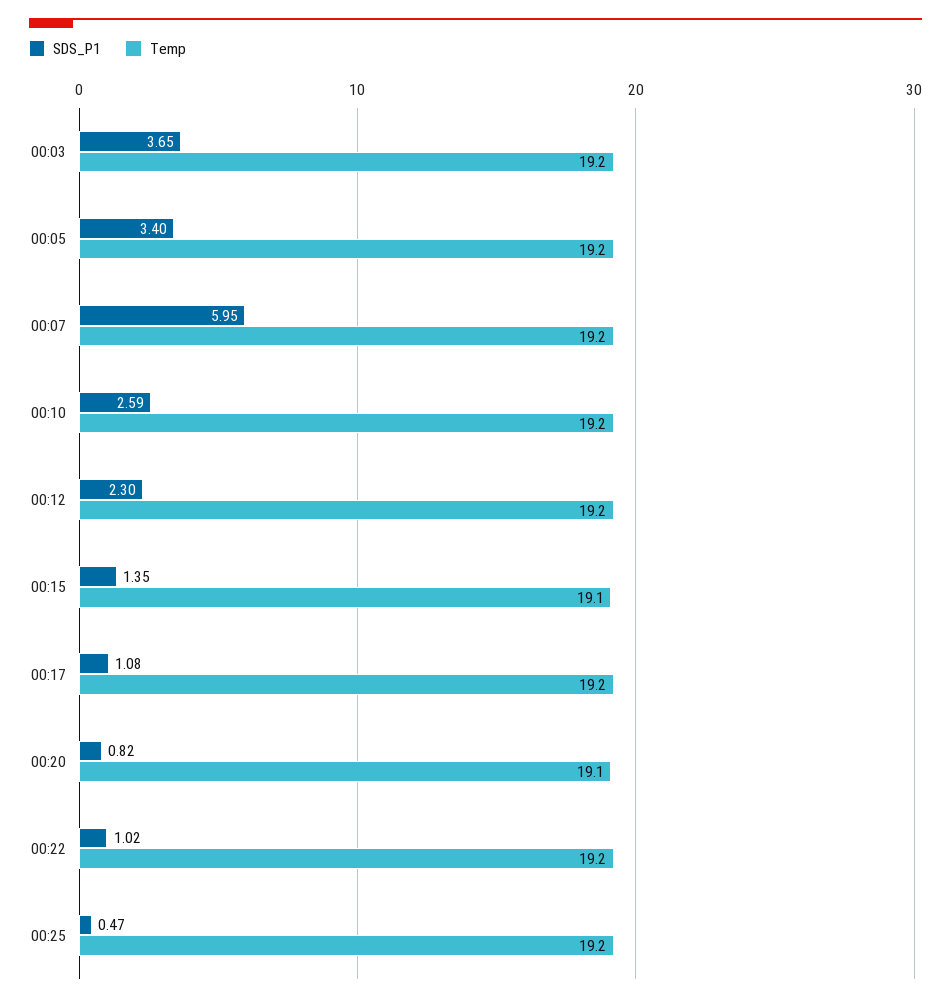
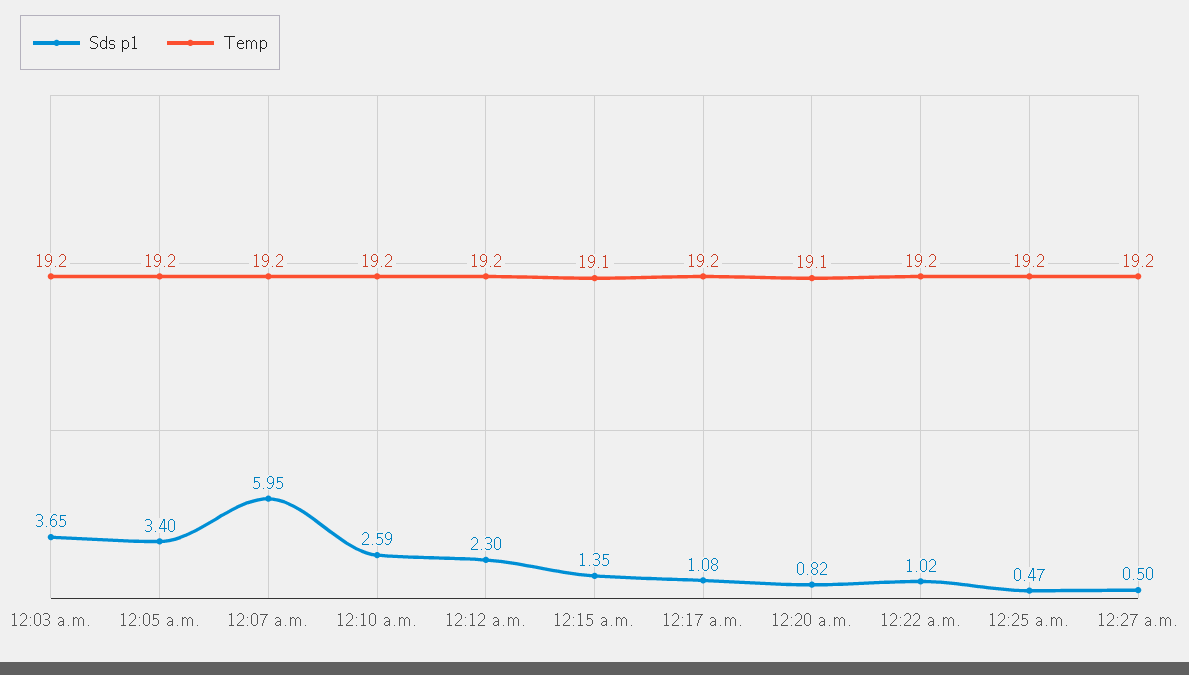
SDS_P1, 12:27 a.m.: none -> 0.5
Temp, 12:27 a.m.: none -> 19.2

